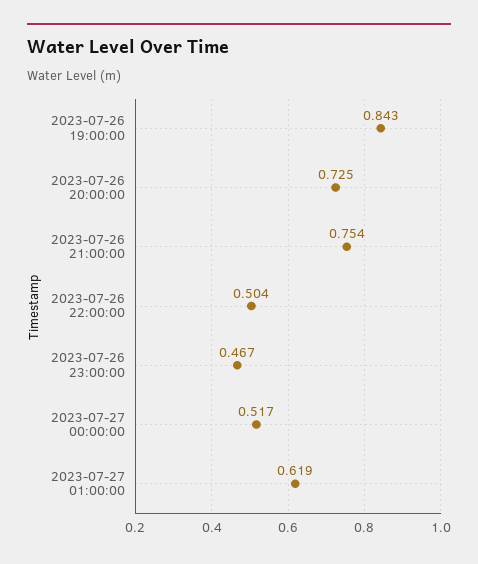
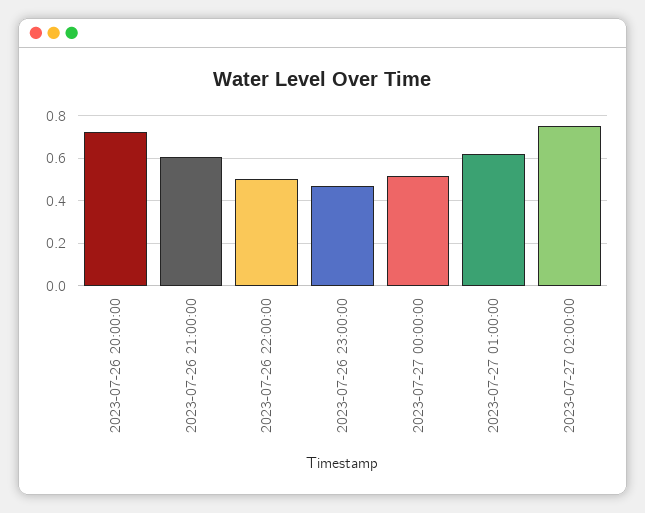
2023-07-26 19:00:00: 0.843 -> none
2023-07-26 21:00:00: 0.754 -> 0.6
2023-07-27 02:00:00: none -> 0.75

